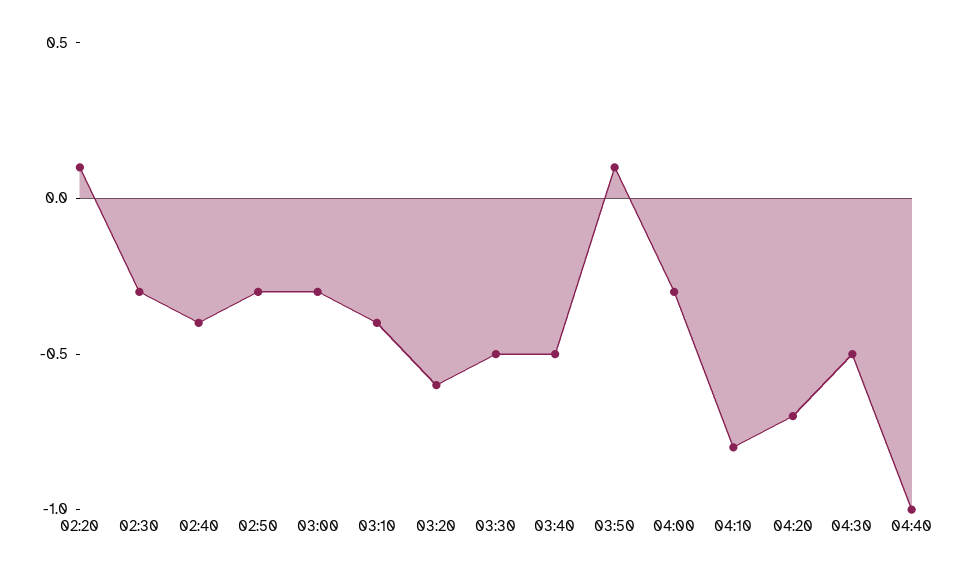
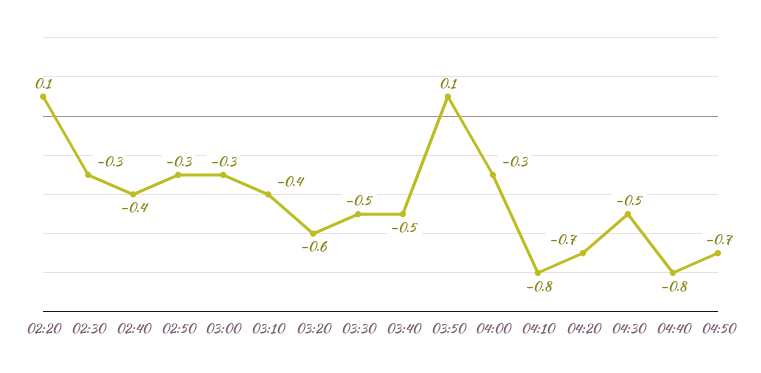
04:40: -1 -> -0.8
04:50: none -> -0.7

